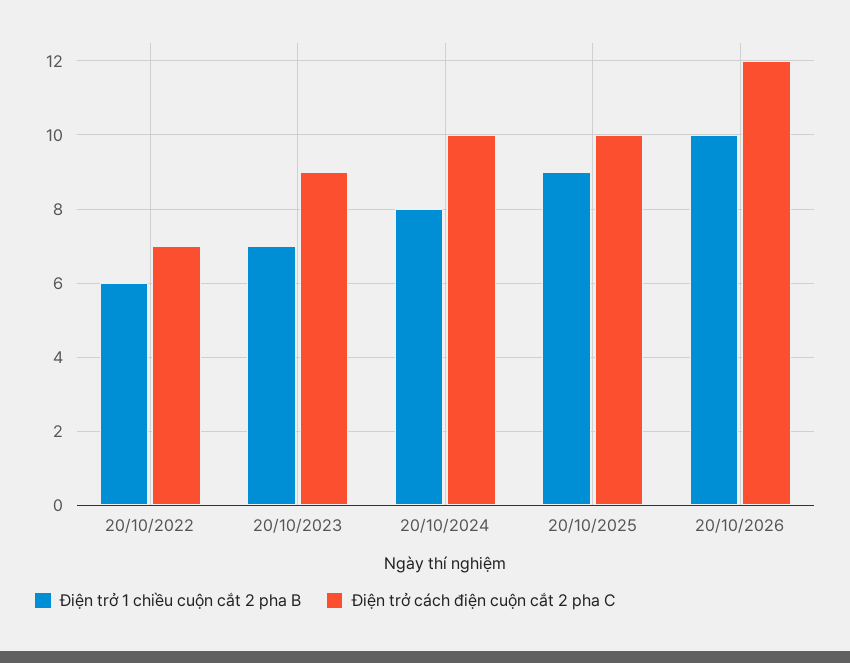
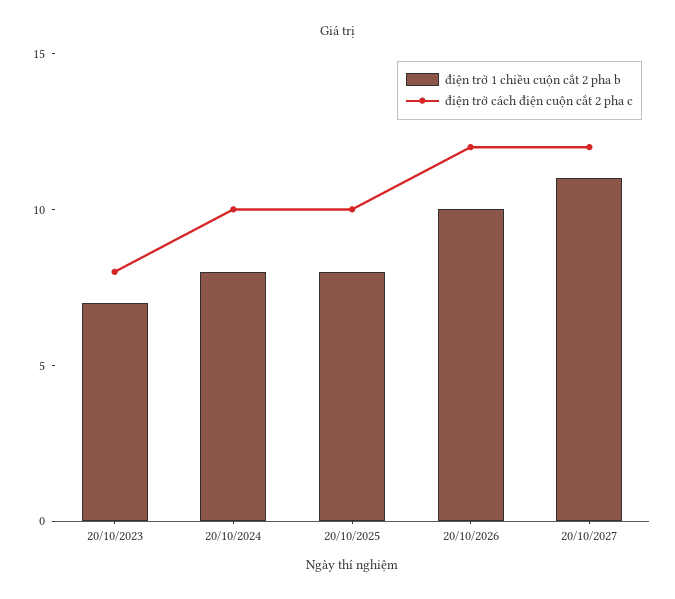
Điện trở 1 chiều cuộn cắt 2 pha B, 20/10/2022: 6 -> none
Điện trở cách điện cuộn cắt 2 pha C, 20/10/2022: 7 -> none
Điện trở cách điện cuộn cắt 2 pha C, 20/10/2023: 9 -> 8
Điện trở 1 chiều cuộn cắt 2 pha B, 20/10/2025: 9 -> 8
Điện trở 1 chiều cuộn cắt 2 pha B, 20/10/2027: none -> 11
Điện trở cách điện cuộn cắt 2 pha C, 20/10/2027: none -> 12

